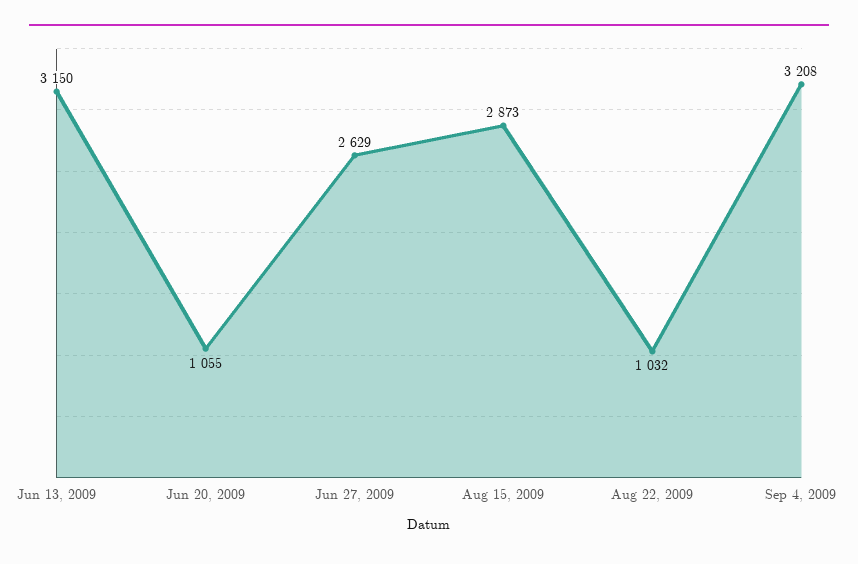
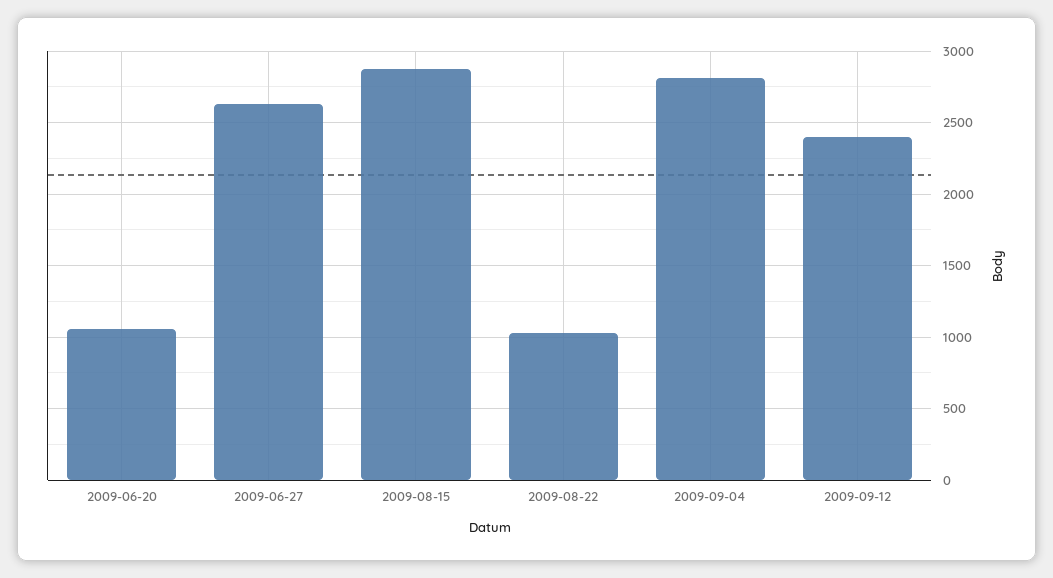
Jun 13, 2009: 3150 -> none
Sep 4, 2009: 3208 -> 2800
2009-09-12: none -> 2400

